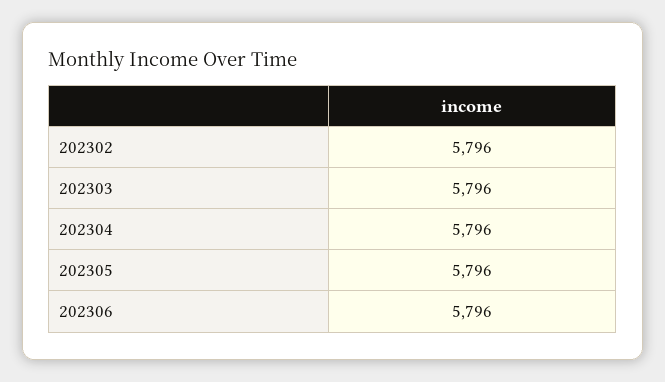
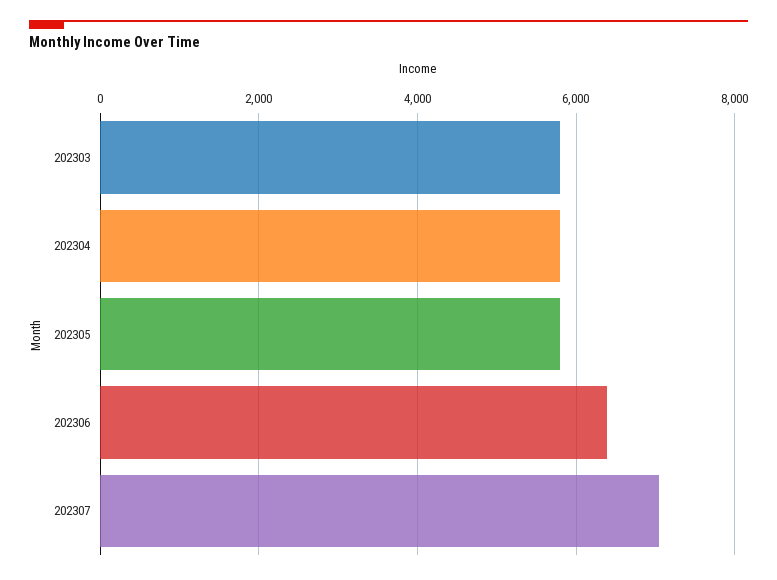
202302: 5796 -> none
202306: 5796 -> 6400
202307: none -> 7000

